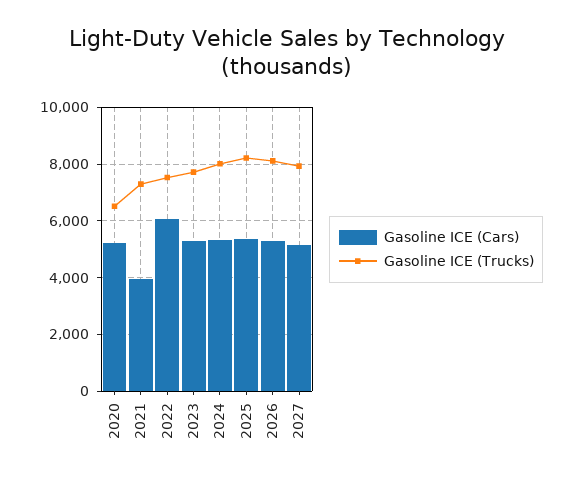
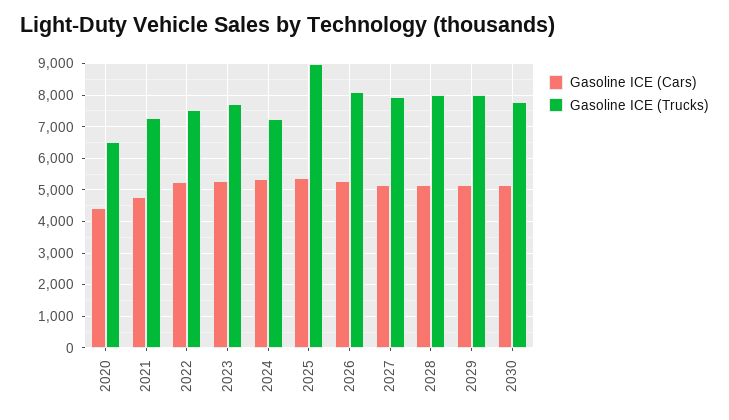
Gasoline ICE (Cars), 2020: 5250 -> 4400
Gasoline ICE (Cars), 2021: 4000 -> 4800
Gasoline ICE (Cars), 2022: 6000 -> 5200
Gasoline ICE (Trucks), 2024: 8000 -> 7200
Gasoline ICE (Trucks), 2025: 8250 -> 9000
Gasoline ICE (Cars), 2028: none -> 5200
Gasoline ICE (Trucks), 2028: none -> 8000
Gasoline ICE (Cars), 2029: none -> 5200
Gasoline ICE (Trucks), 2029: none -> 8000
Gasoline ICE (Cars), 2030: none -> 5200
Gasoline ICE (Trucks), 2030: none -> 7800

